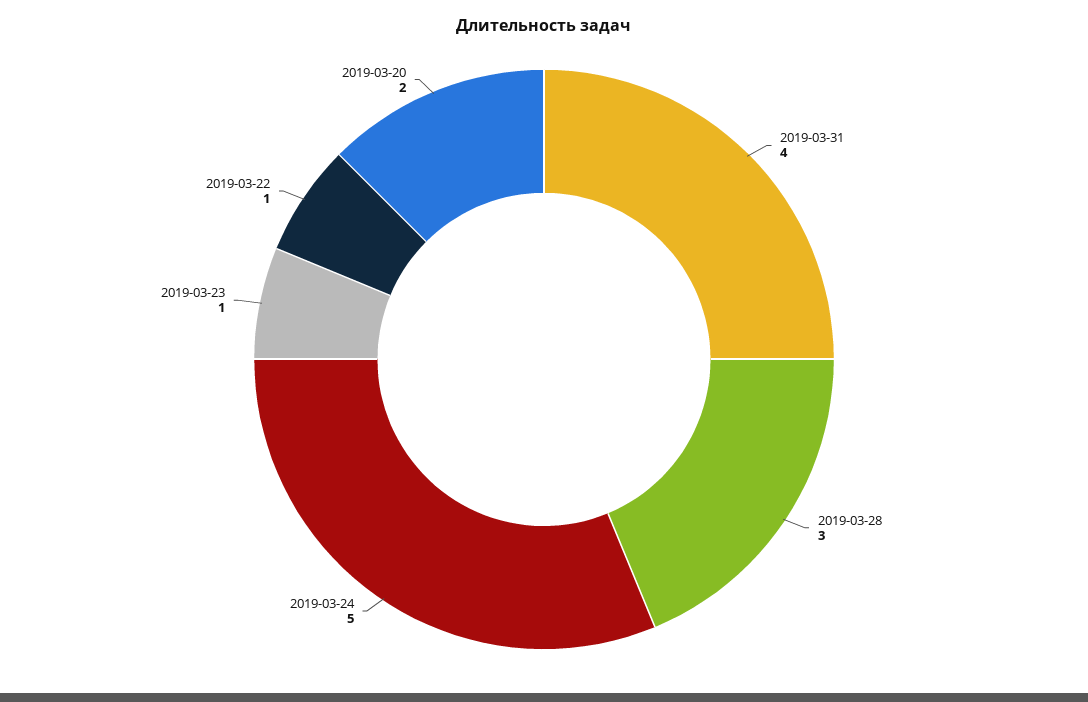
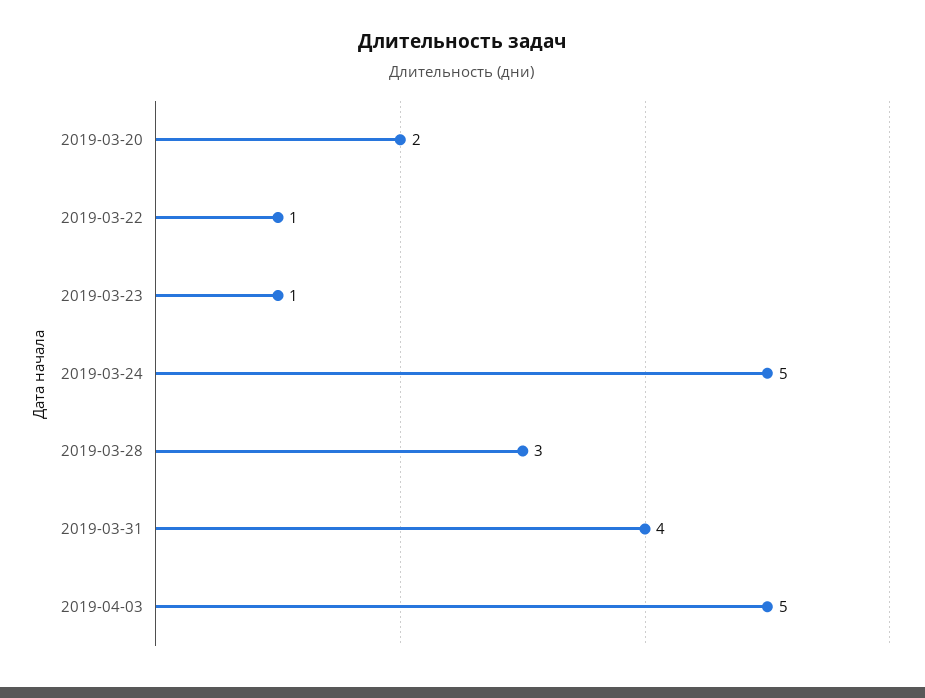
2019-04-03: none -> 5

